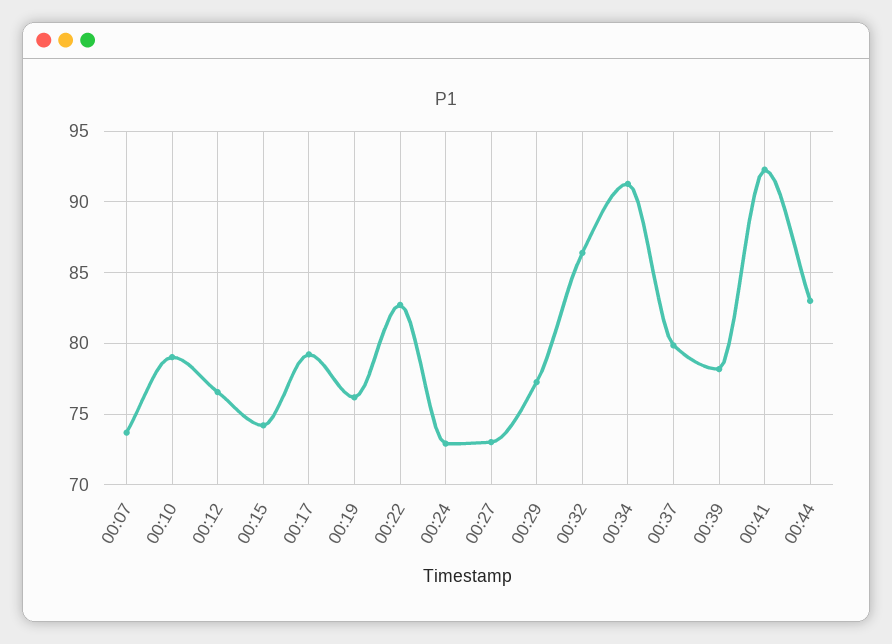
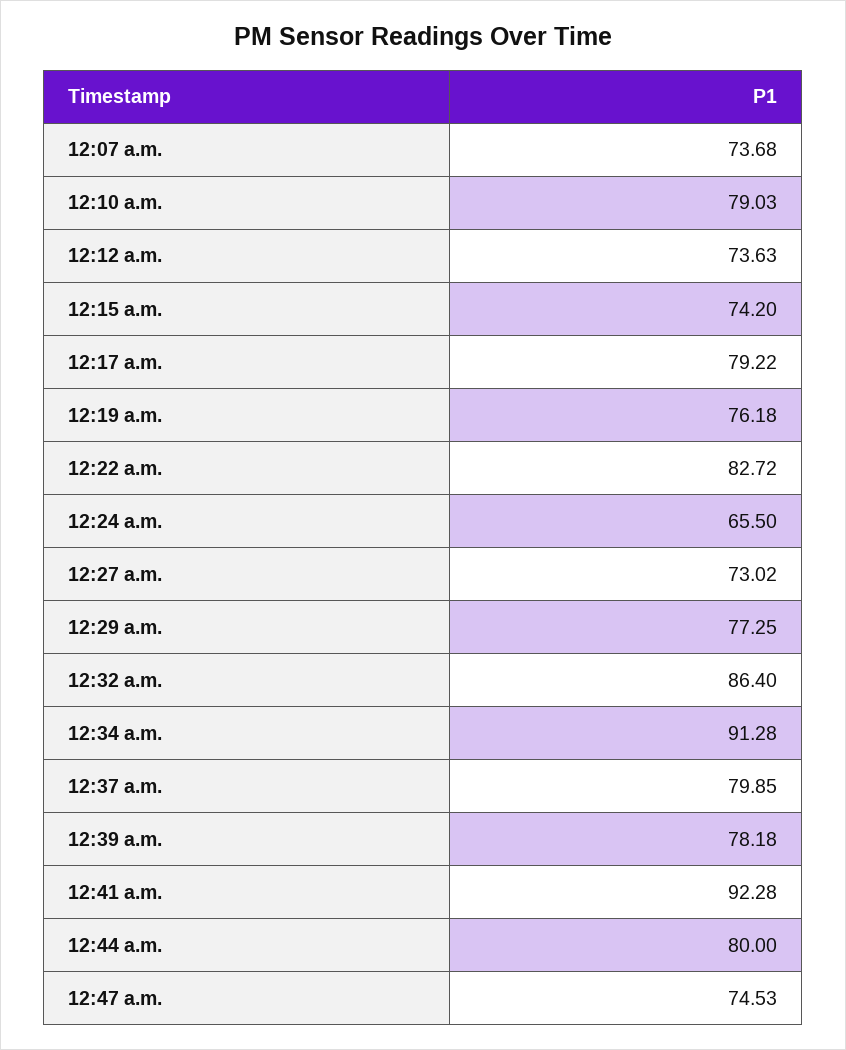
00:12: 76.5 -> 73.63
00:24: 73 -> 65.5
00:44: 83 -> 80
12:47 a.m.: none -> 74.53

